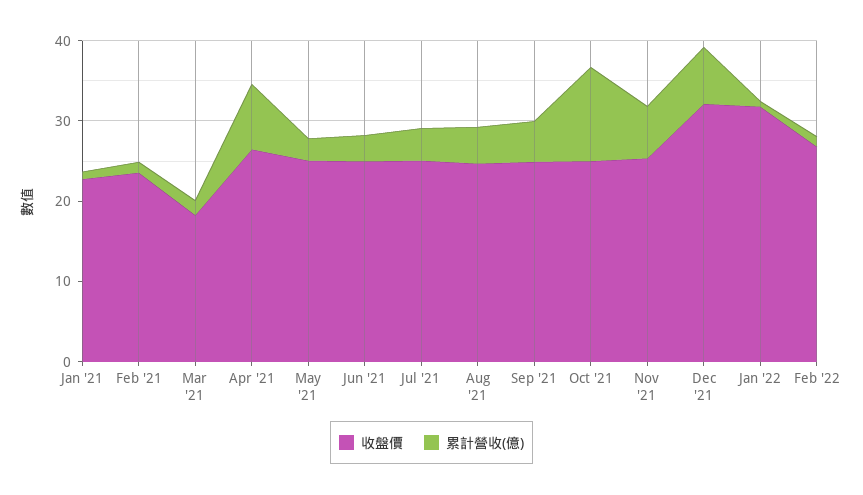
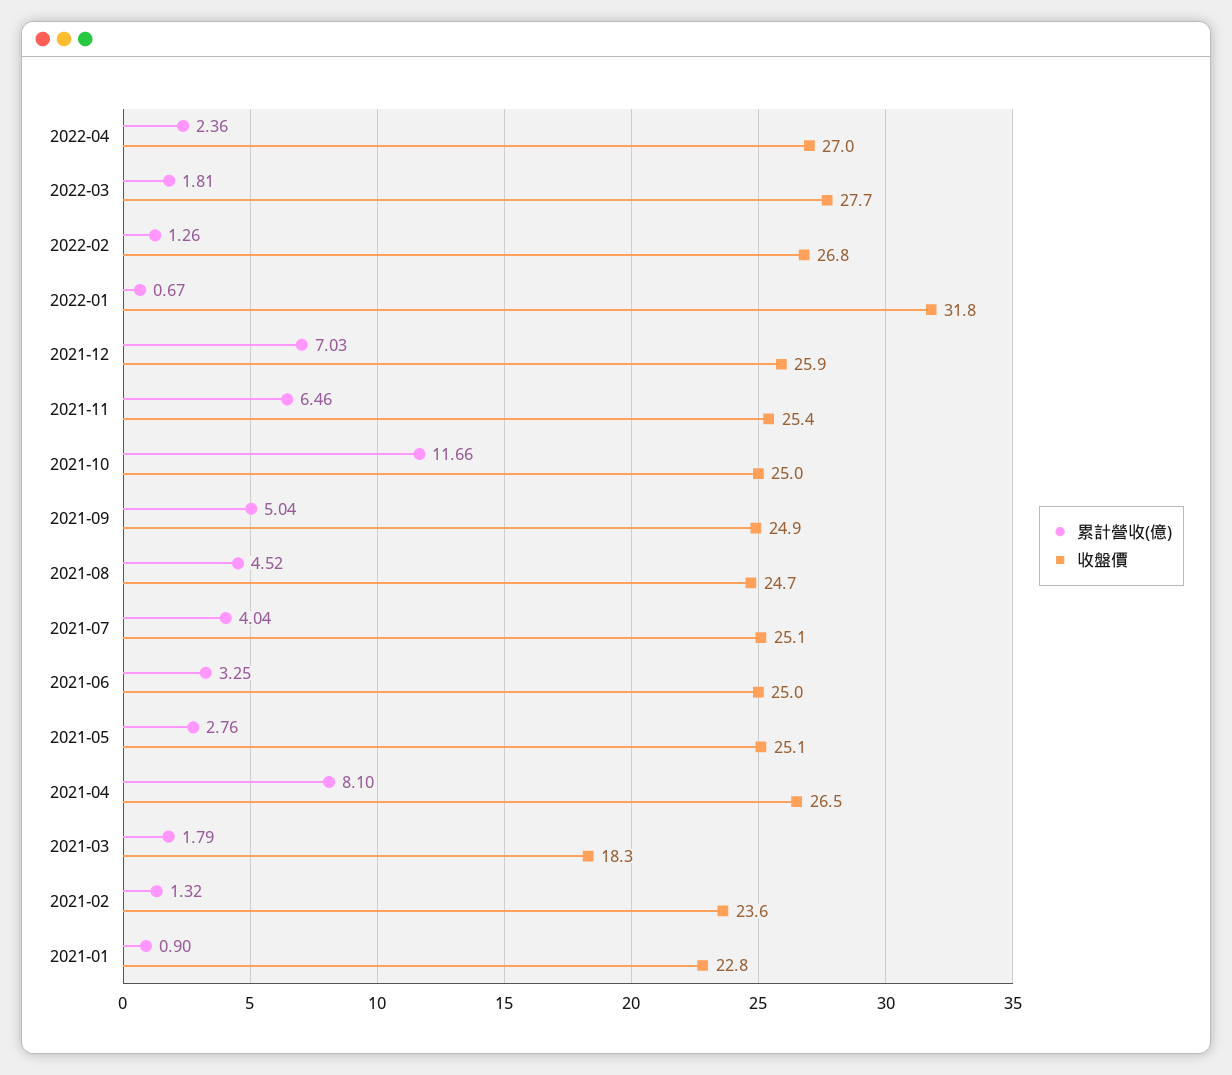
收盤價, Dec '21: 32 -> 25.9
累計營收(億), 2022-04: none -> 2.36
收盤價, 2022-04: none -> 27
累計營收(億), 2022-03: none -> 1.81
收盤價, 2022-03: none -> 27.7

